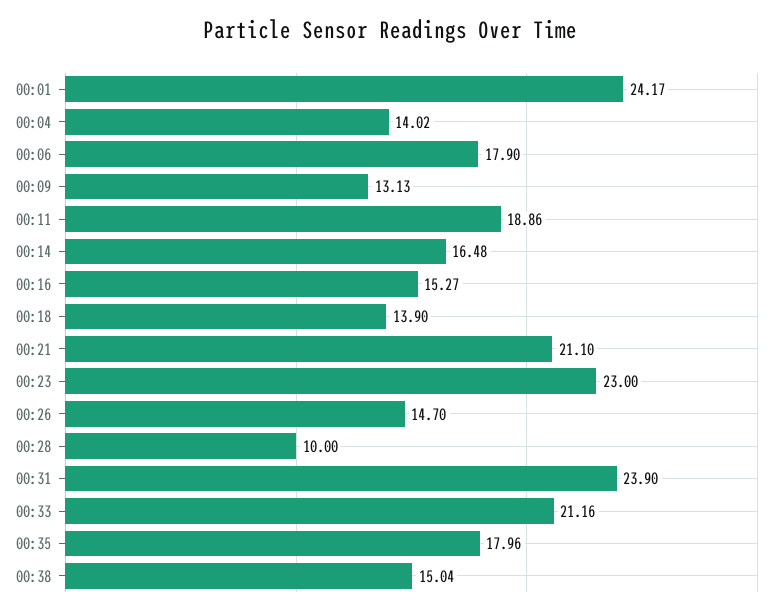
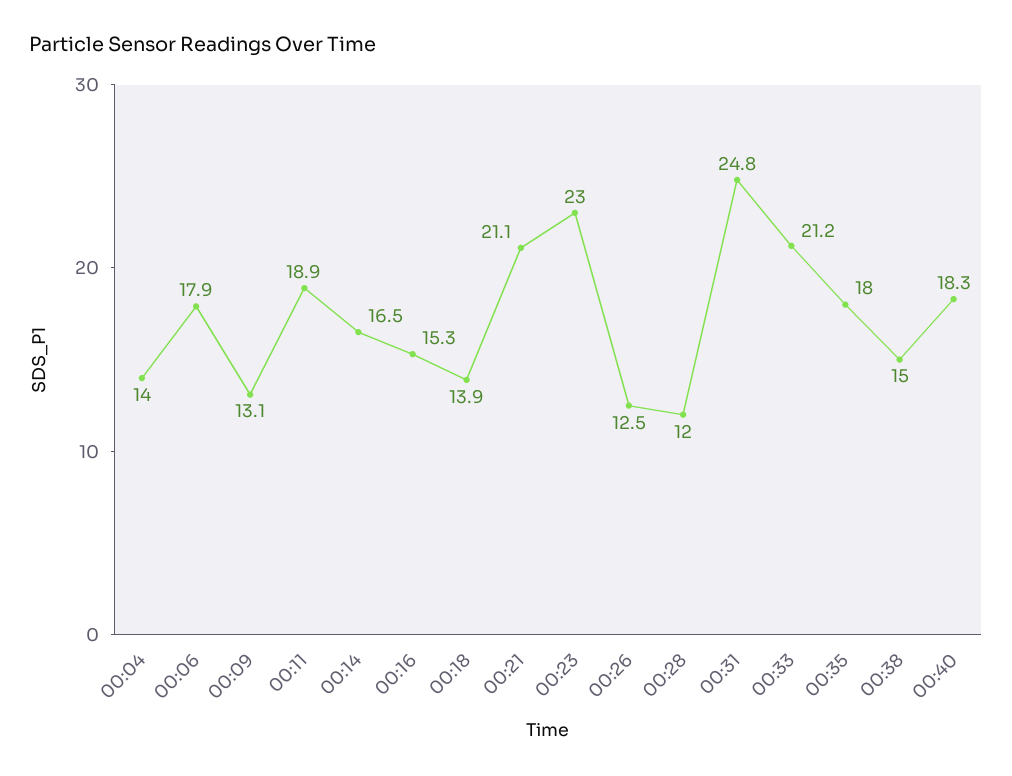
00:01: 24.17 -> none
00:26: 14.7 -> 12.5
00:28: 10 -> 12
00:31: 23.9 -> 24.8
00:40: none -> 18.3

